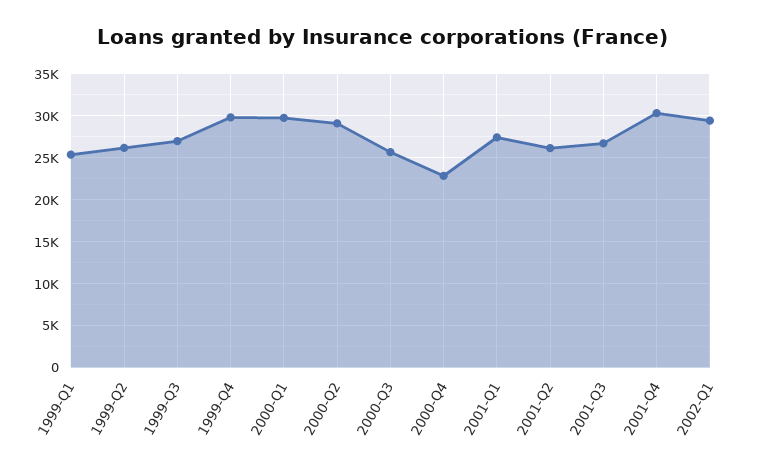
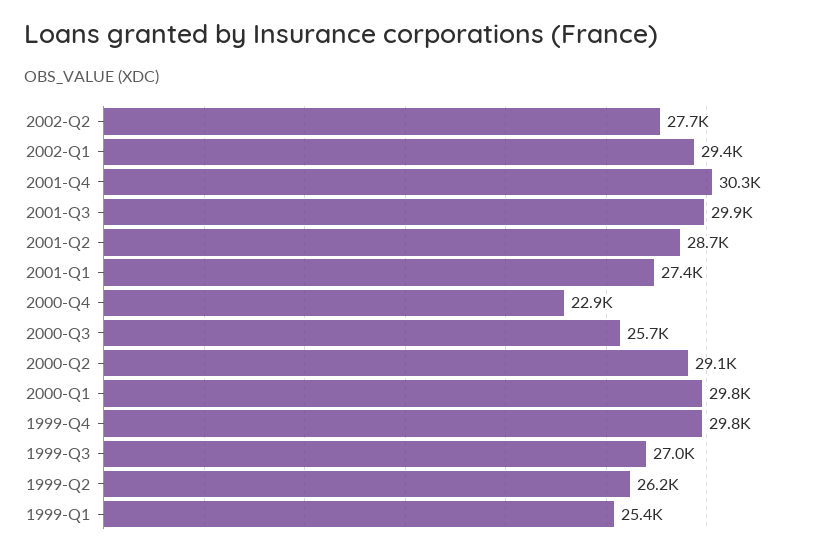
2001-Q2: 26000 -> 28700
2001-Q3: 27000 -> 29900
2002-Q2: none -> 27700

